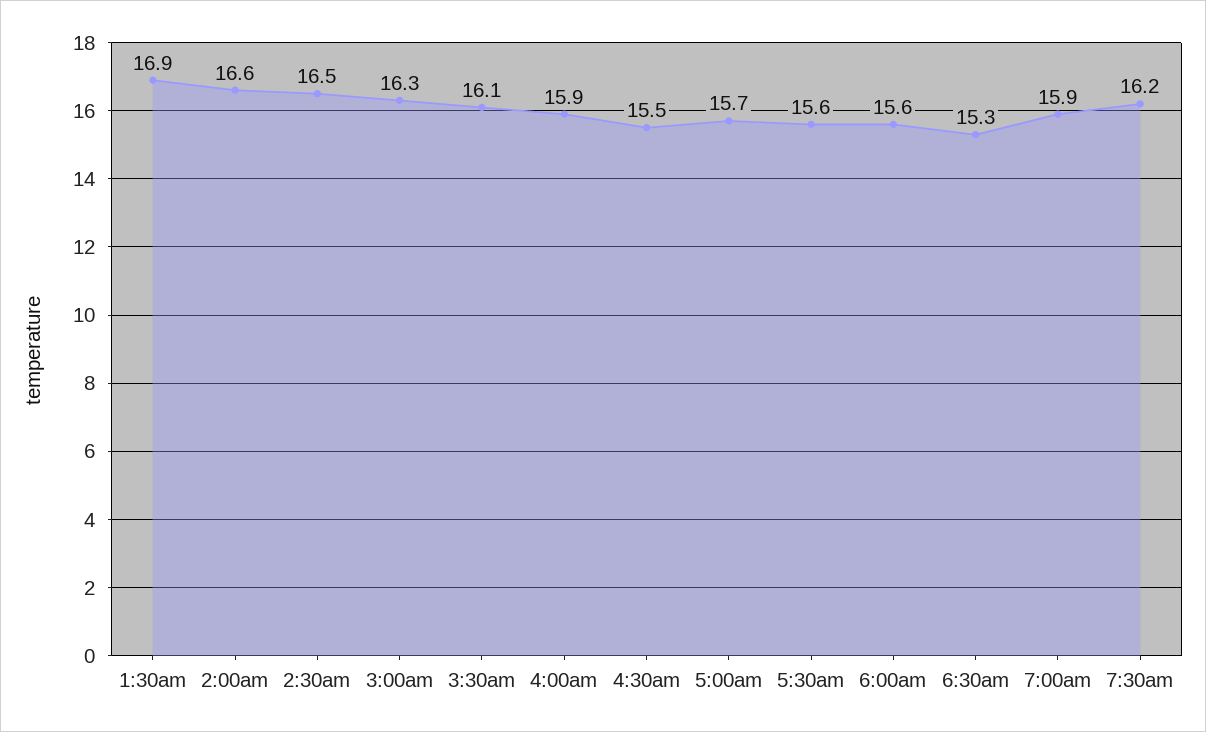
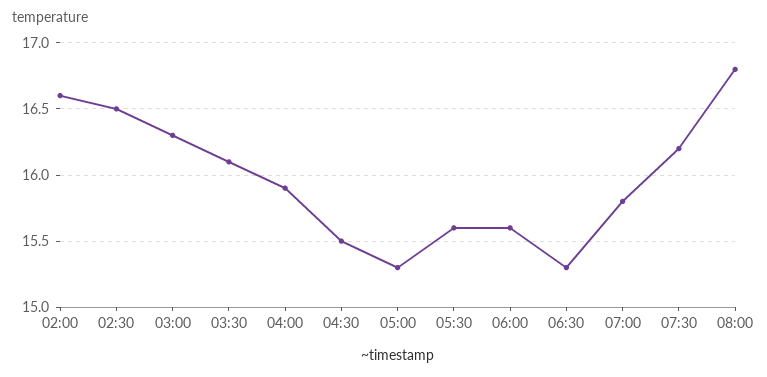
1:30am: 16.9 -> none
5:00am: 15.7 -> 15.3
7:00am: 15.9 -> 15.8
08:00: none -> 16.8

